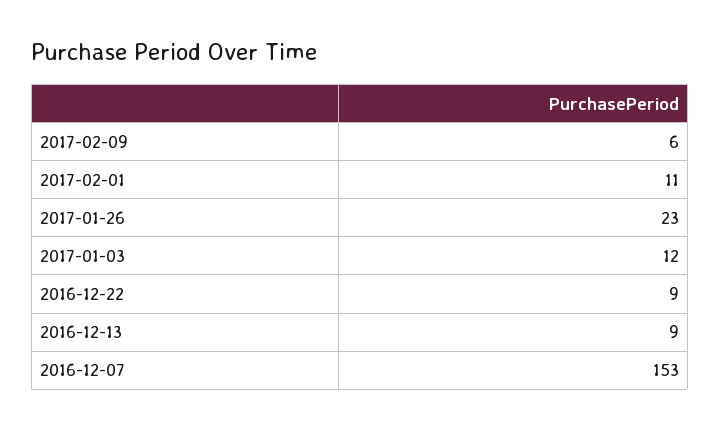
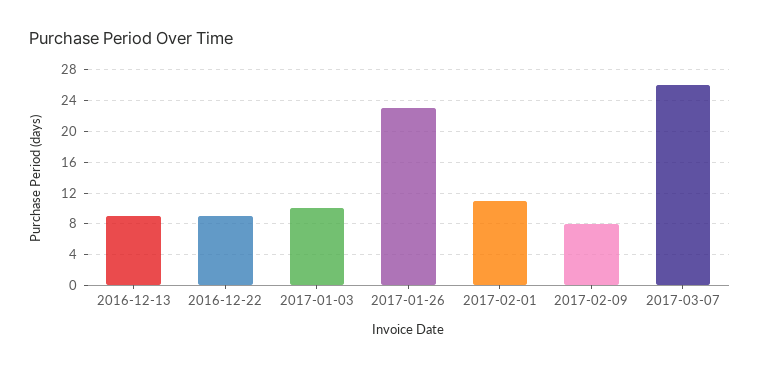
2017-02-09: 6 -> 8
2017-01-03: 12 -> 10
2016-12-07: 153 -> none
2017-03-07: none -> 26

